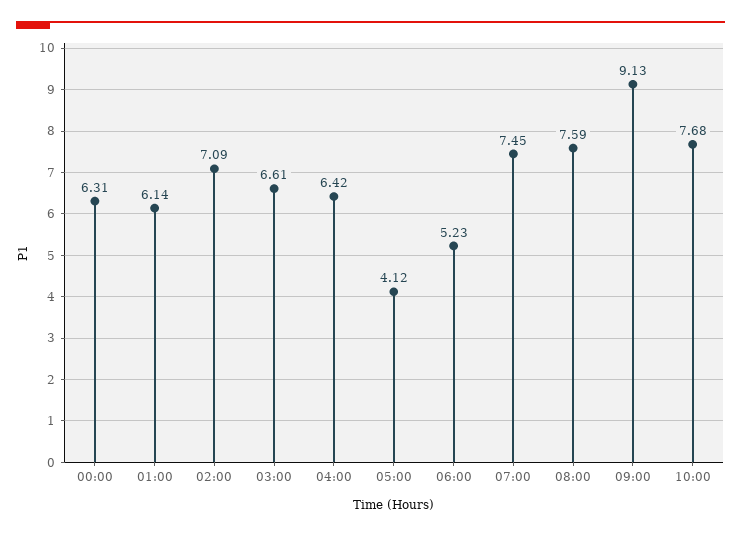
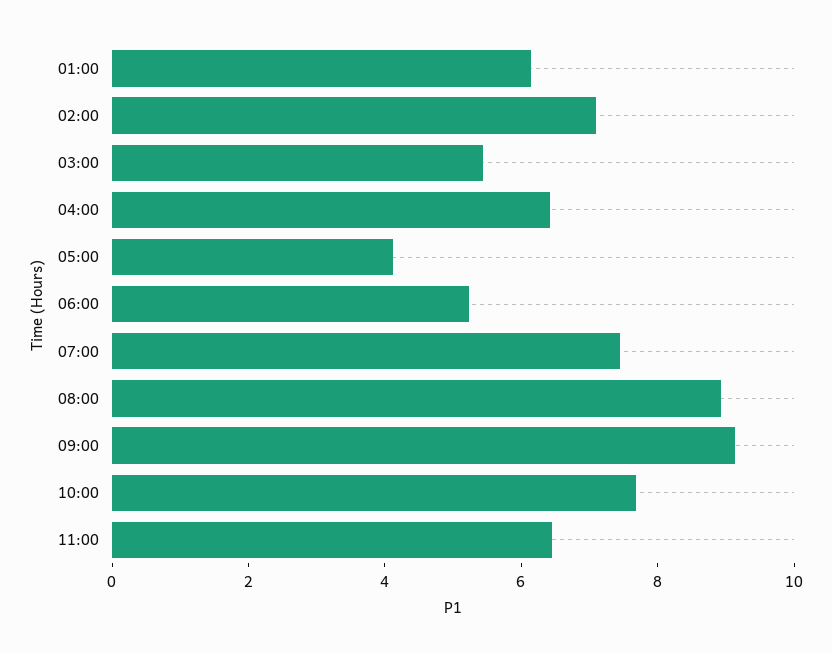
00:00: 6.31 -> none
03:00: 6.61 -> 5.5
08:00: 7.59 -> 9
11:00: none -> 6.5

